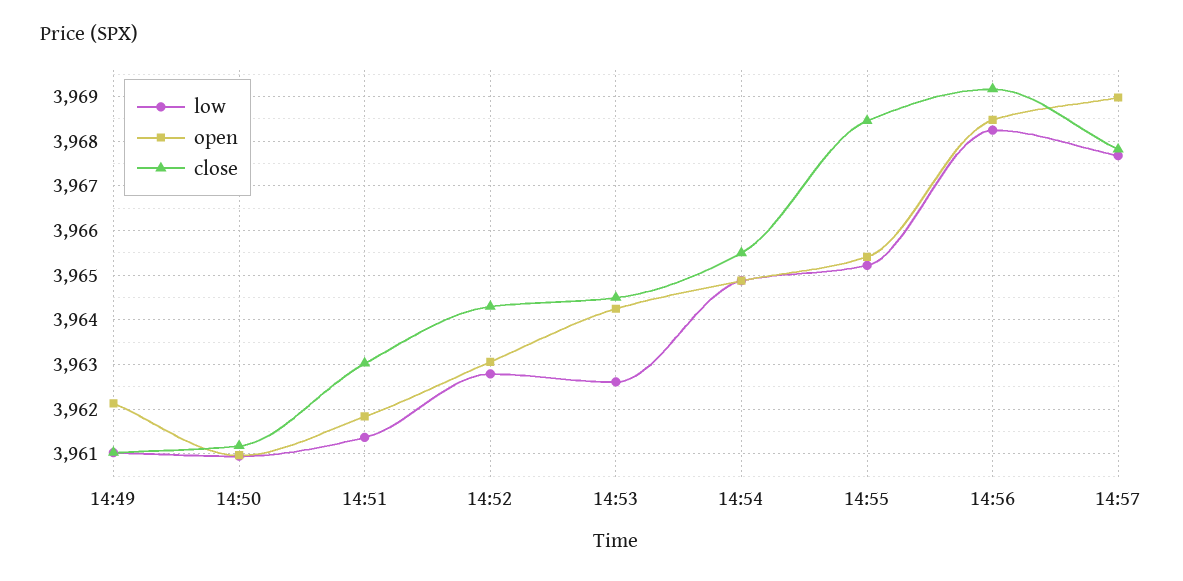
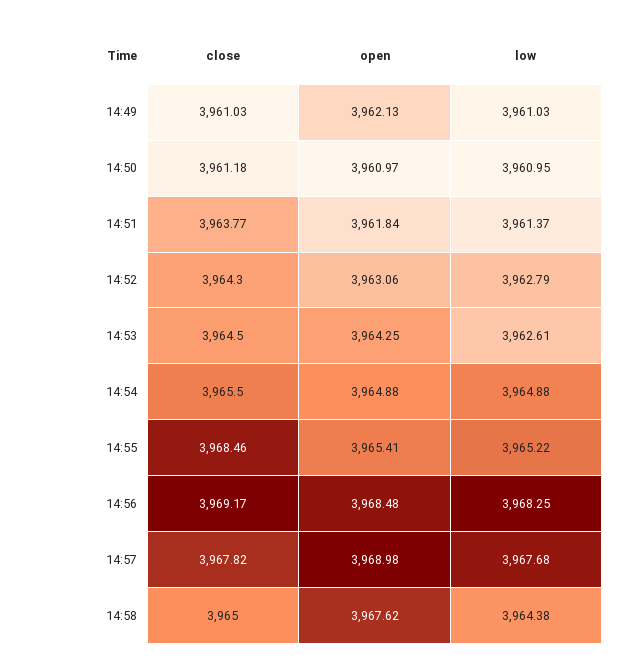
close, 14:51: 3963 -> 3963.77
close, 14:58: none -> 3965
open, 14:58: none -> 3967.62
low, 14:58: none -> 3964.38

